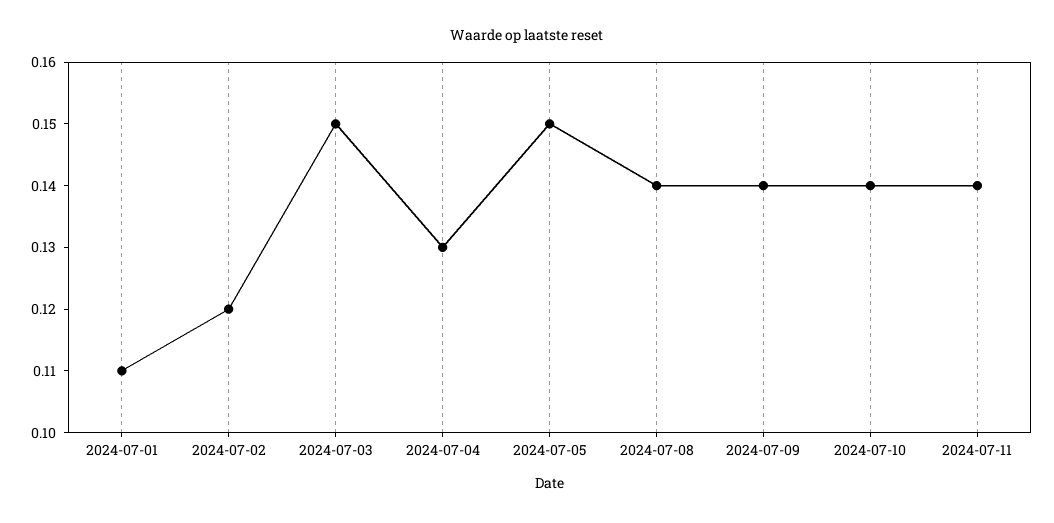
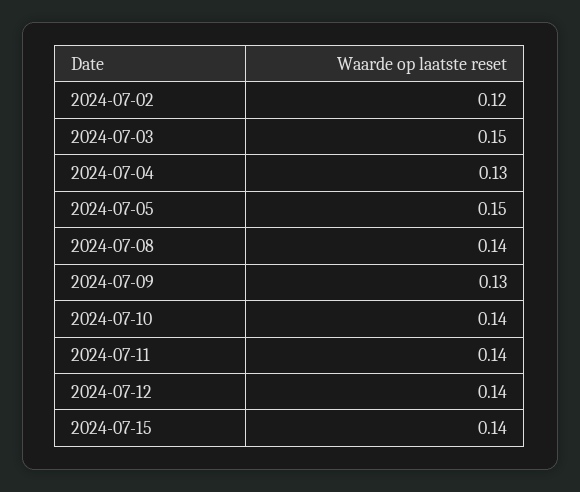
2024-07-01: 0.11 -> none
2024-07-09: 0.14 -> 0.13
2024-07-12: none -> 0.14
2024-07-15: none -> 0.14

